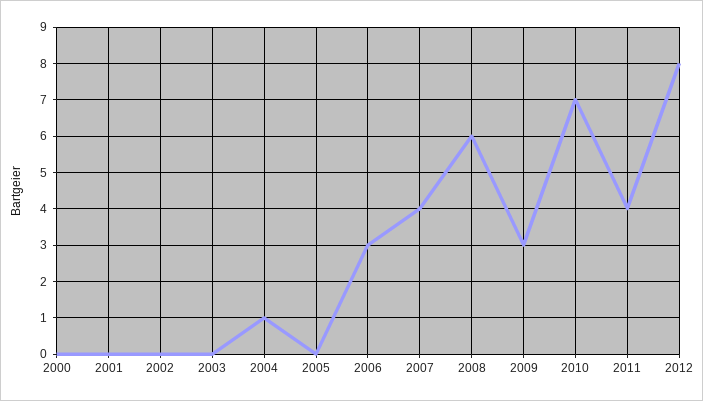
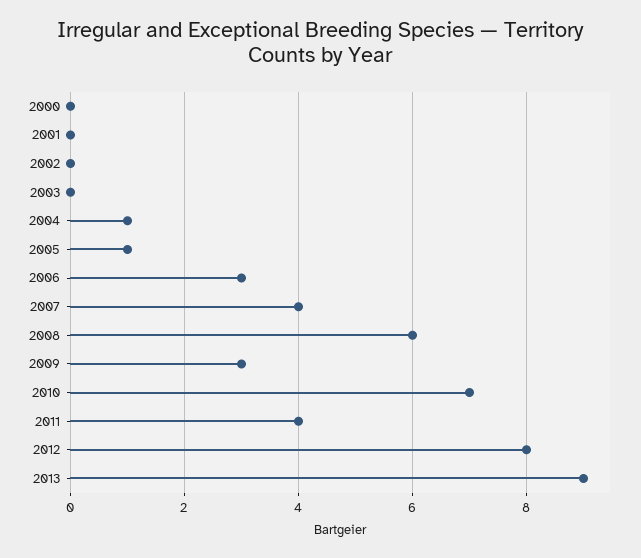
2005: 0 -> 1
2013: none -> 9

